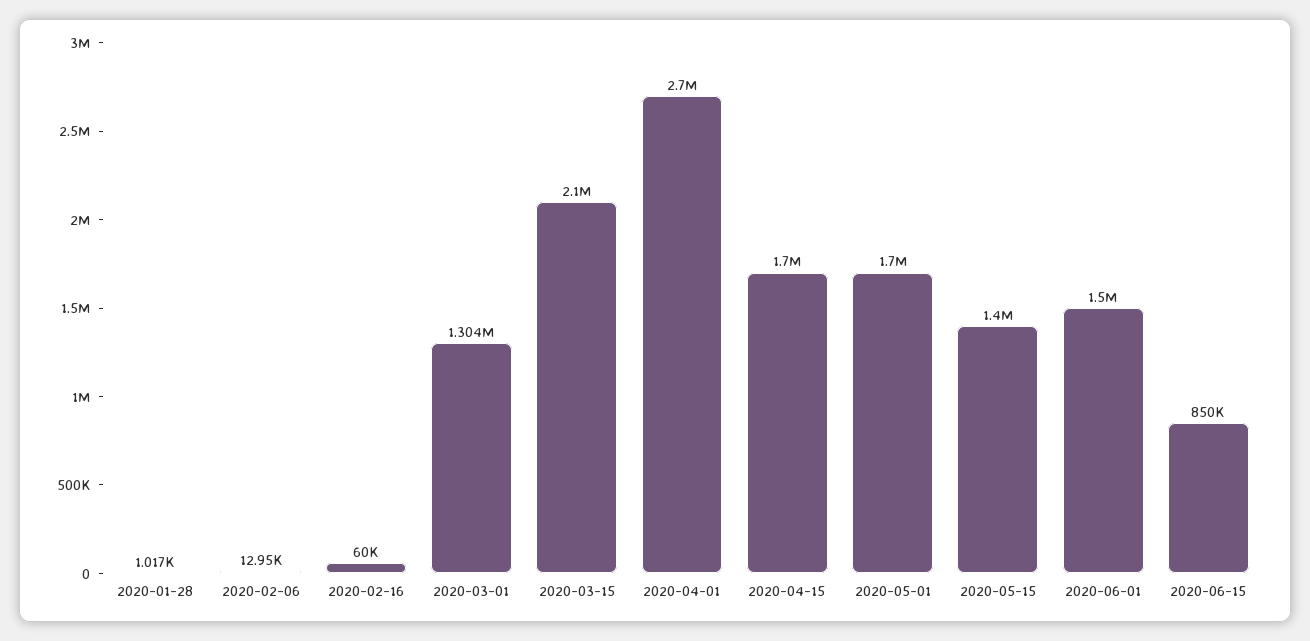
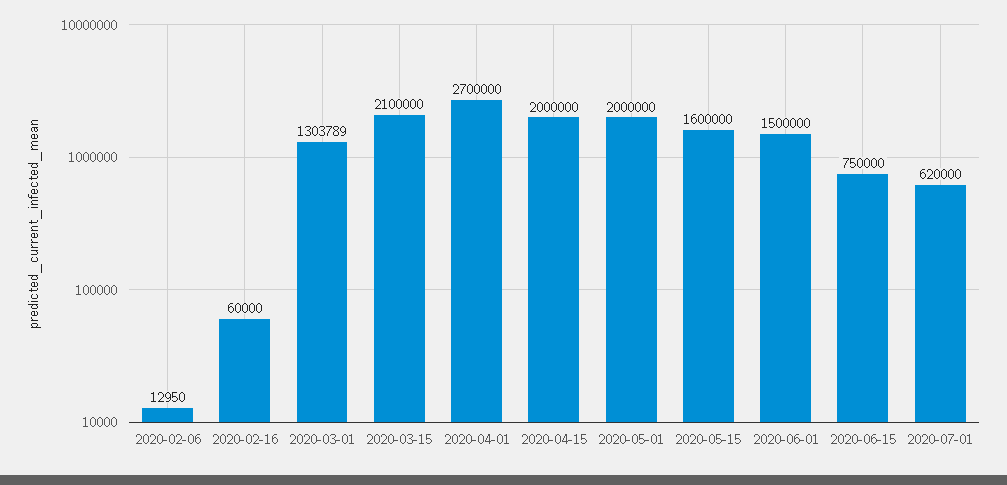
2020-01-28: 1017 -> none
2020-04-15: 1700000 -> 2000000
2020-05-01: 1700000 -> 2000000
2020-05-15: 1400000 -> 1600000
2020-06-15: 850000 -> 750000
2020-07-01: none -> 620000

